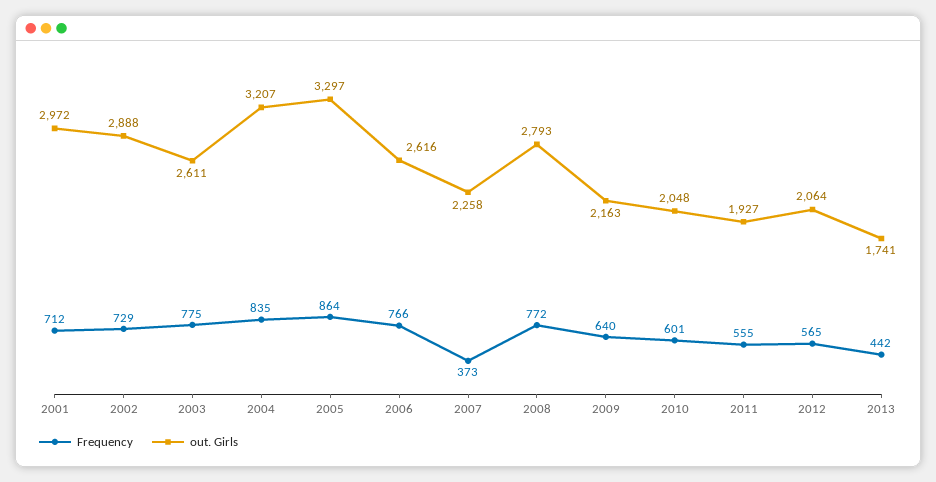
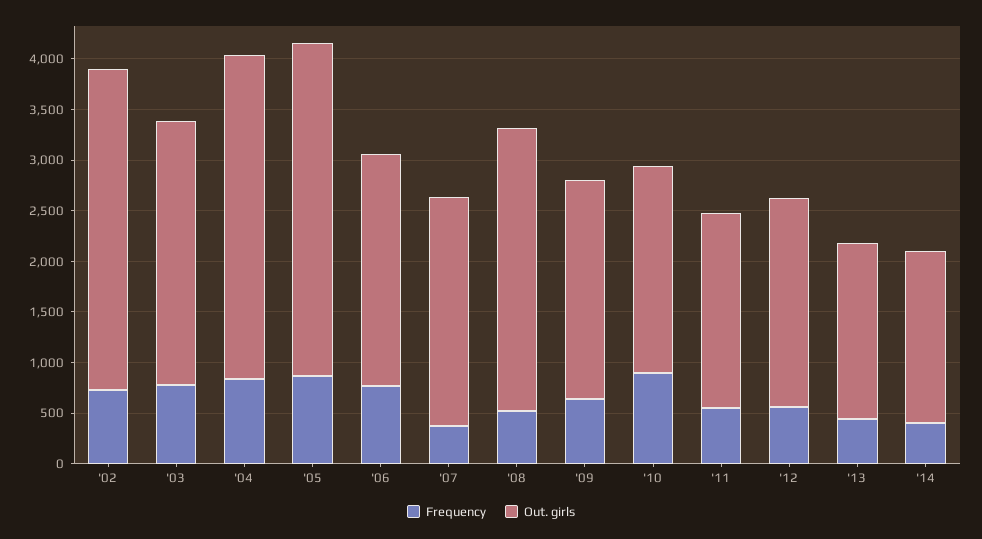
Frequency, 2001: 712 -> none
out. Girls, 2001: 2972 -> none
out. Girls, 2002: 2888 -> 3200
out. Girls, 2006: 2616 -> 2300
Frequency, 2008: 772 -> 500
Frequency, 2010: 601 -> 900
Frequency, '14: none -> 400
out. Girls, '14: none -> 1700

